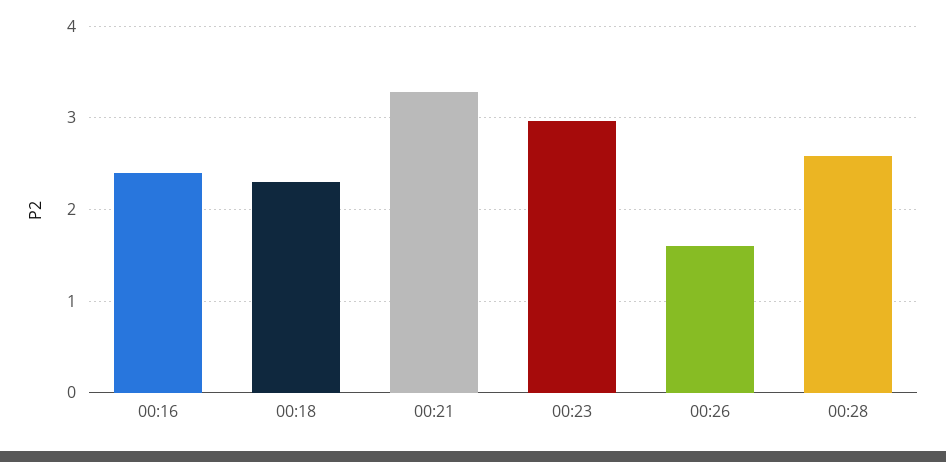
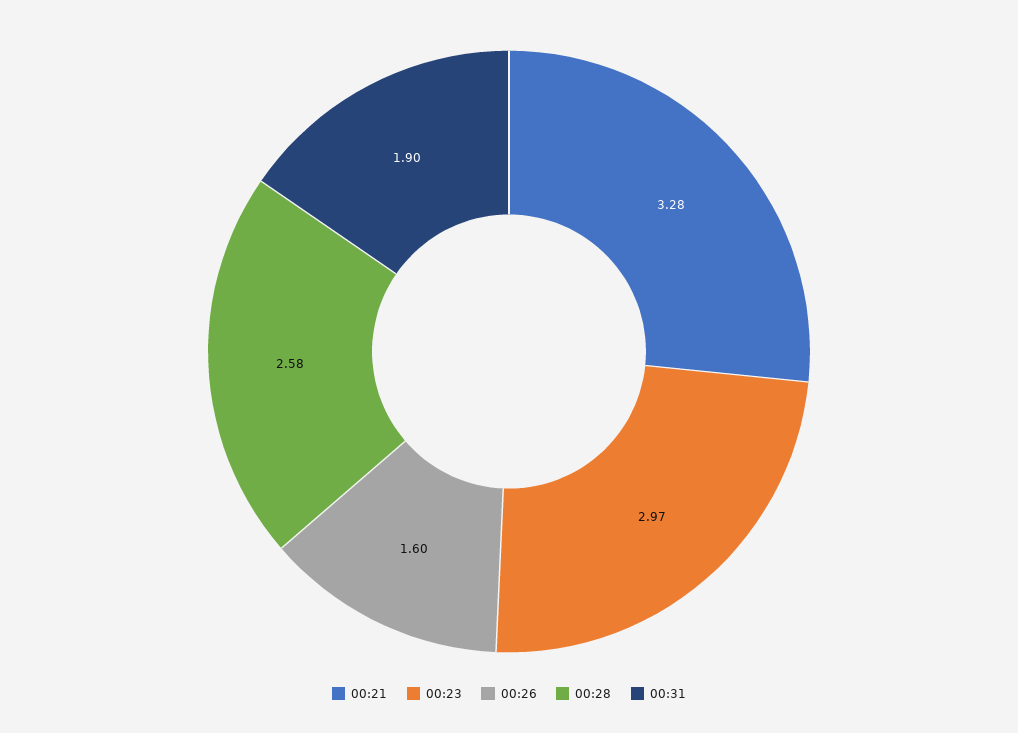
00:16: 2.4 -> none
00:18: 2.3 -> none
00:31: none -> 1.9

